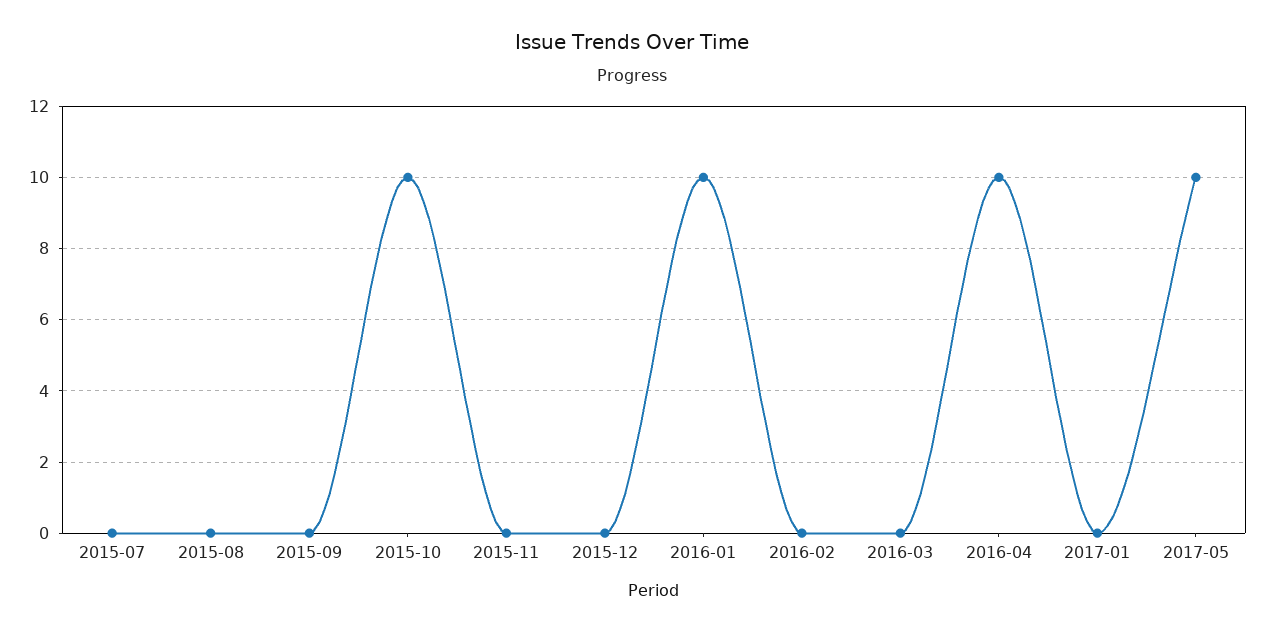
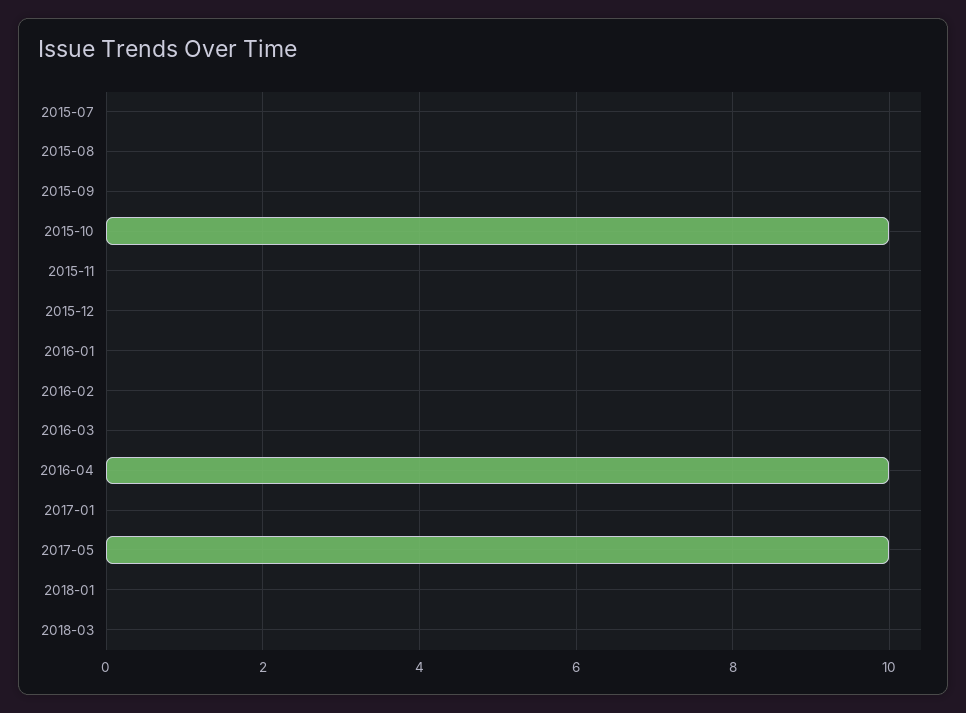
2016-01: 10 -> 0
2018-01: none -> 0
2018-03: none -> 0

